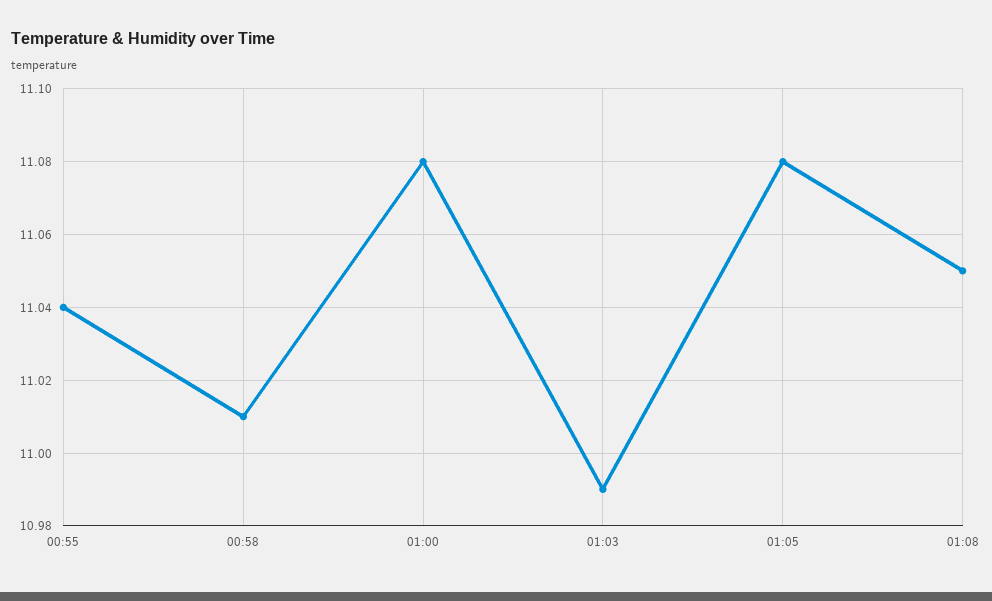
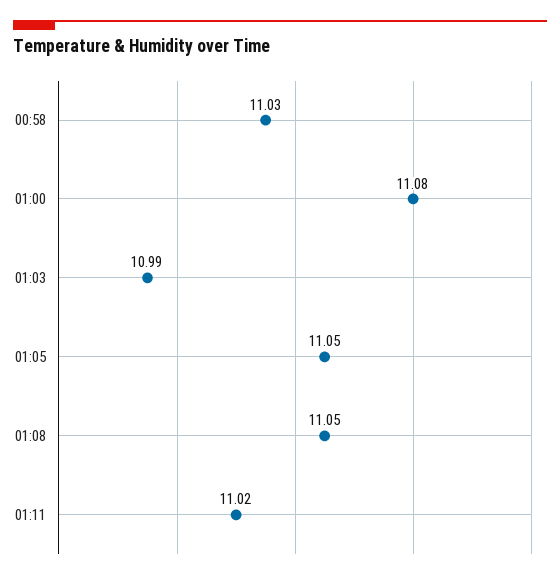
00:55: 11.04 -> none
00:58: 11.01 -> 11.03
01:05: 11.08 -> 11.05
01:11: none -> 11.02

